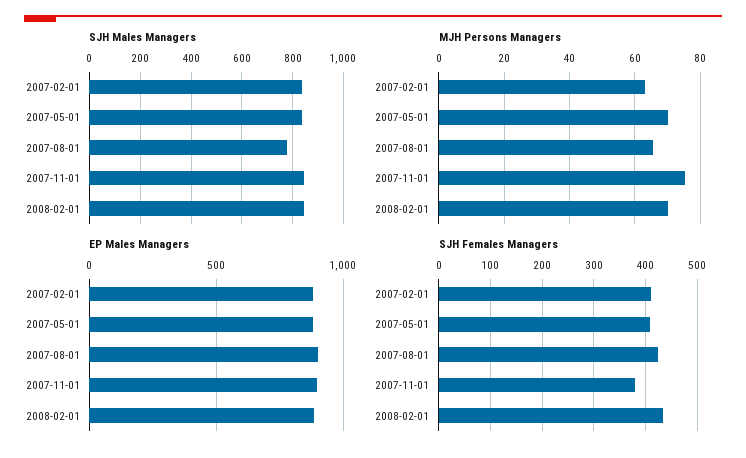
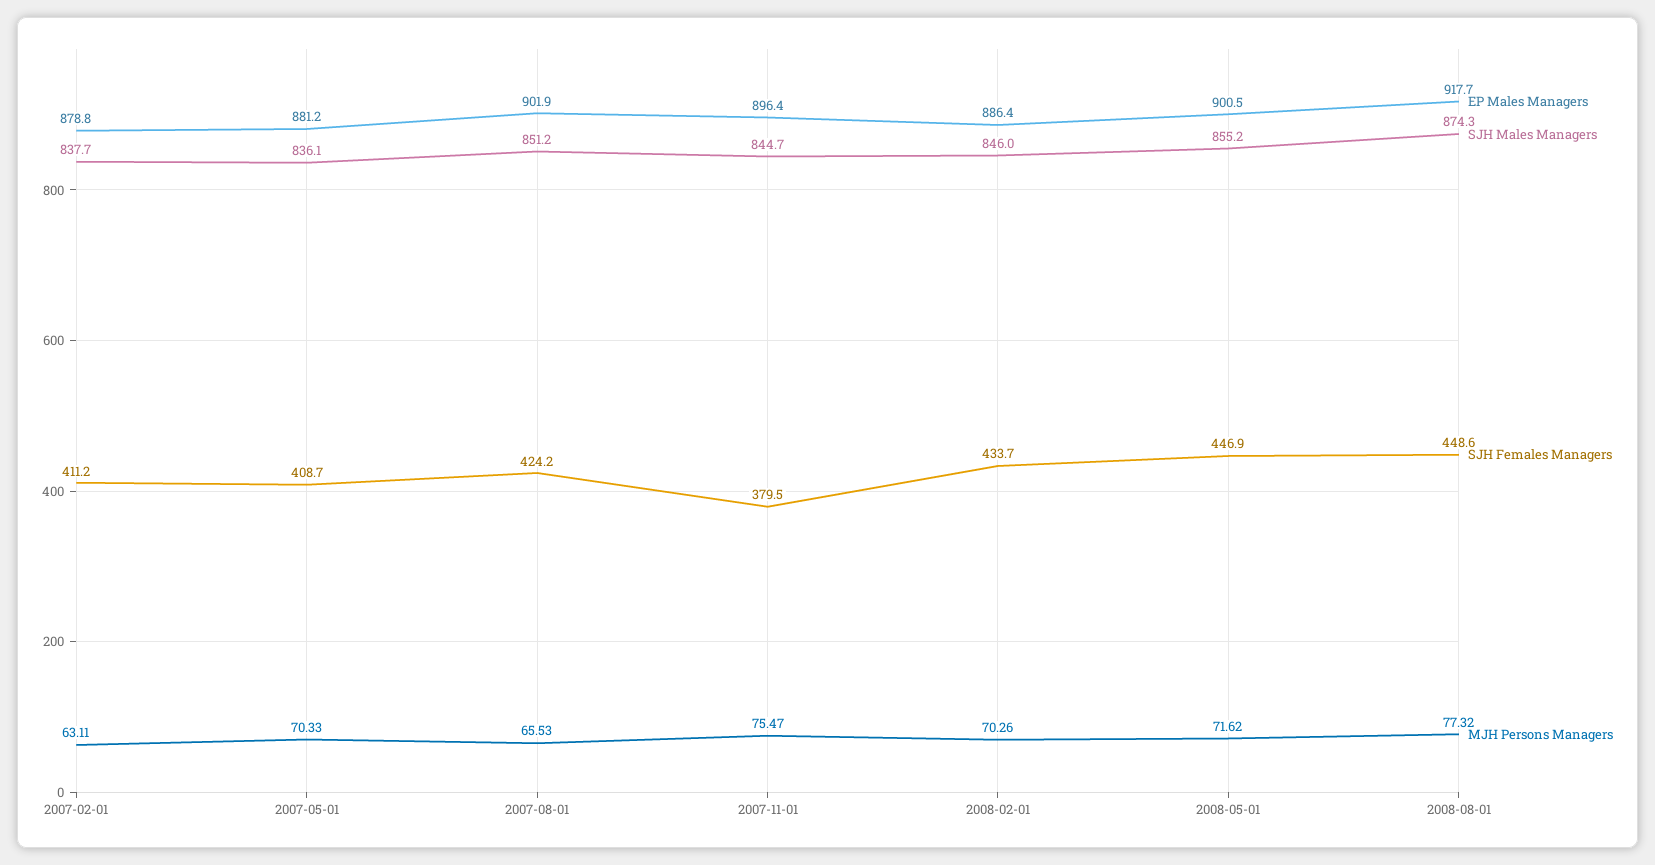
SJH Males Managers, 2007-08-01: 775 -> 851.2
EP Males Managers, 2008-05-01: none -> 900.5
SJH Males Managers, 2008-05-01: none -> 855.2
SJH Females Managers, 2008-05-01: none -> 446.9
MJH Persons Managers, 2008-05-01: none -> 71.62
EP Males Managers, 2008-08-01: none -> 917.7
SJH Males Managers, 2008-08-01: none -> 874.3
SJH Females Managers, 2008-08-01: none -> 448.6
MJH Persons Managers, 2008-08-01: none -> 77.32

